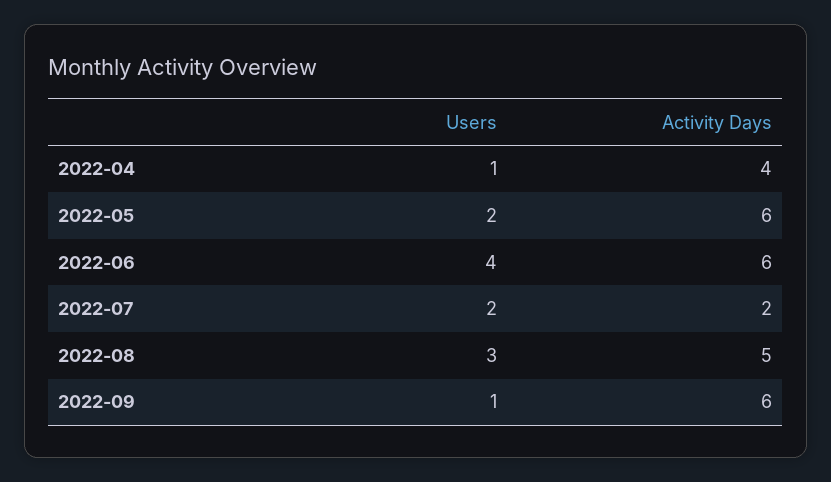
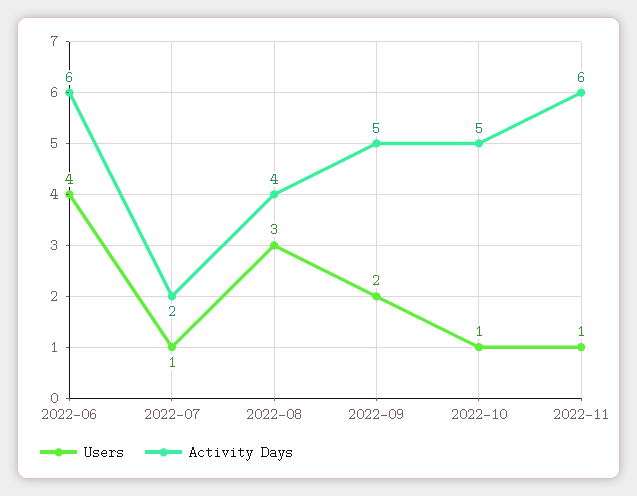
Users, 2022-04: 1 -> none
Activity Days, 2022-04: 4 -> none
Users, 2022-05: 2 -> none
Activity Days, 2022-05: 6 -> none
Users, 2022-07: 2 -> 1
Activity Days, 2022-08: 5 -> 4
Users, 2022-09: 1 -> 2
Activity Days, 2022-09: 6 -> 5
Users, 2022-10: none -> 1
Activity Days, 2022-10: none -> 5
Users, 2022-11: none -> 1
Activity Days, 2022-11: none -> 6

